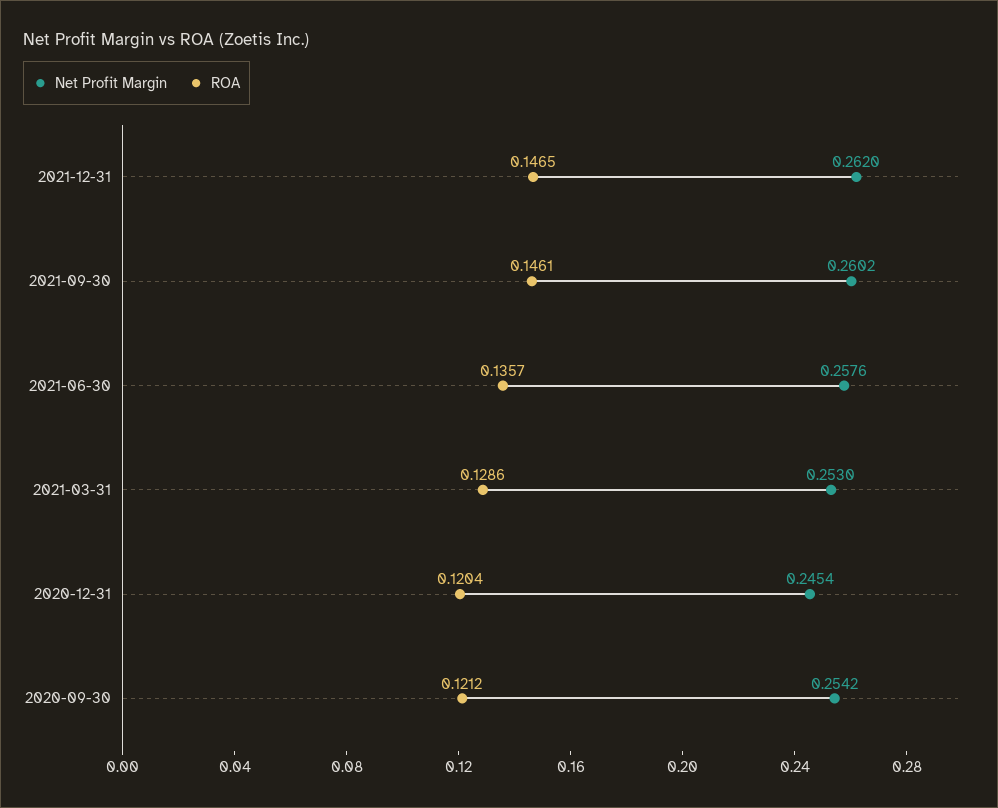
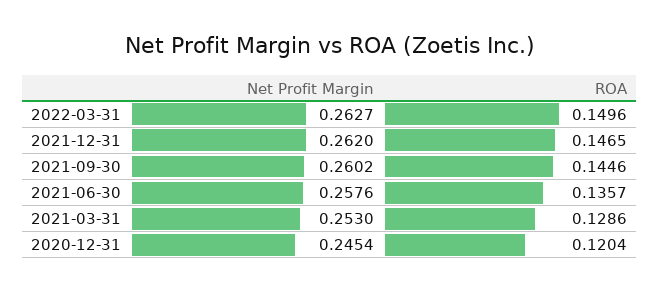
ROA, 2021-09-30: 0.1461 -> 0.1446
Net Profit Margin, 2020-09-30: 0.2542 -> none
ROA, 2020-09-30: 0.1212 -> none
Net Profit Margin, 2022-03-31: none -> 0.2627
ROA, 2022-03-31: none -> 0.1496

